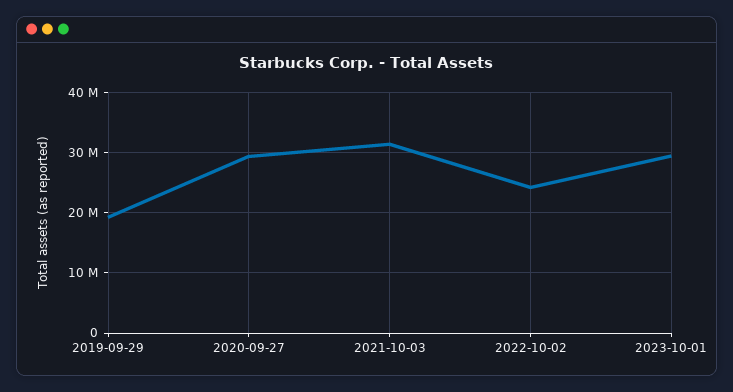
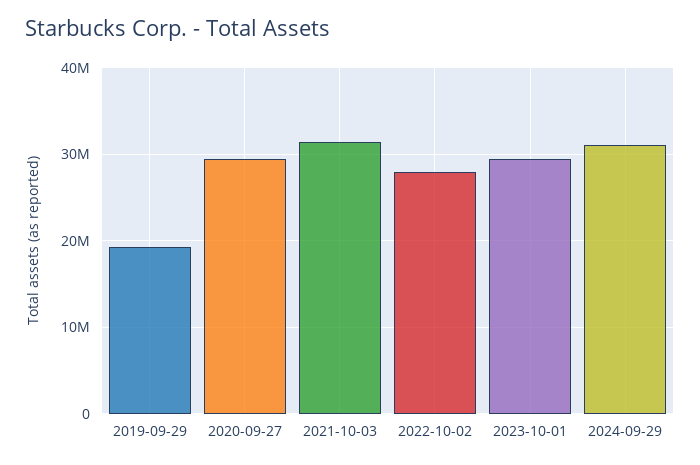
2022-10-02: 24000000 -> 28000000
2024-09-29: none -> 31000000

